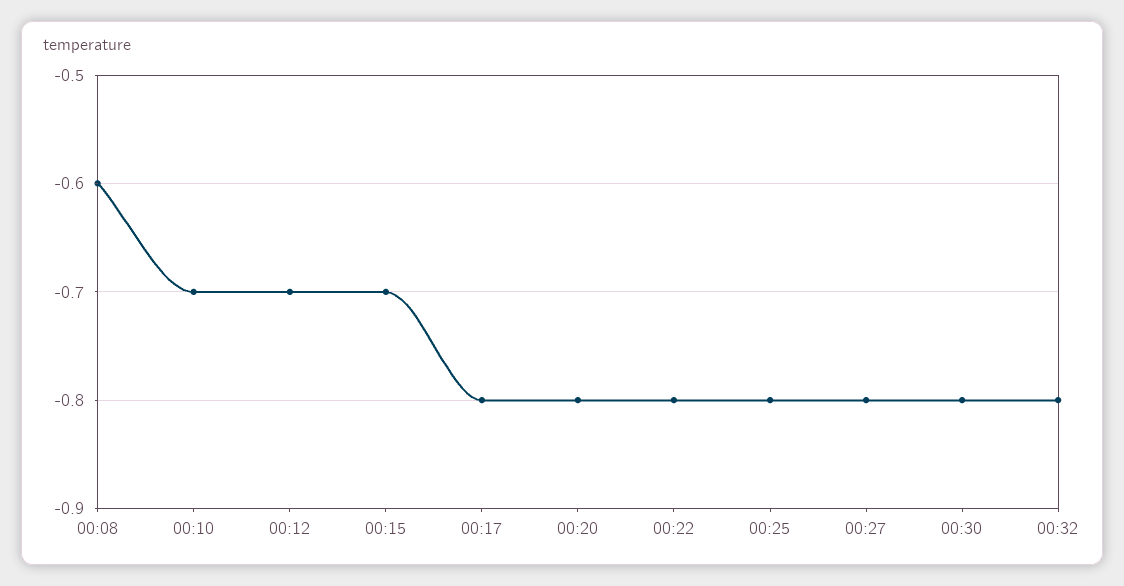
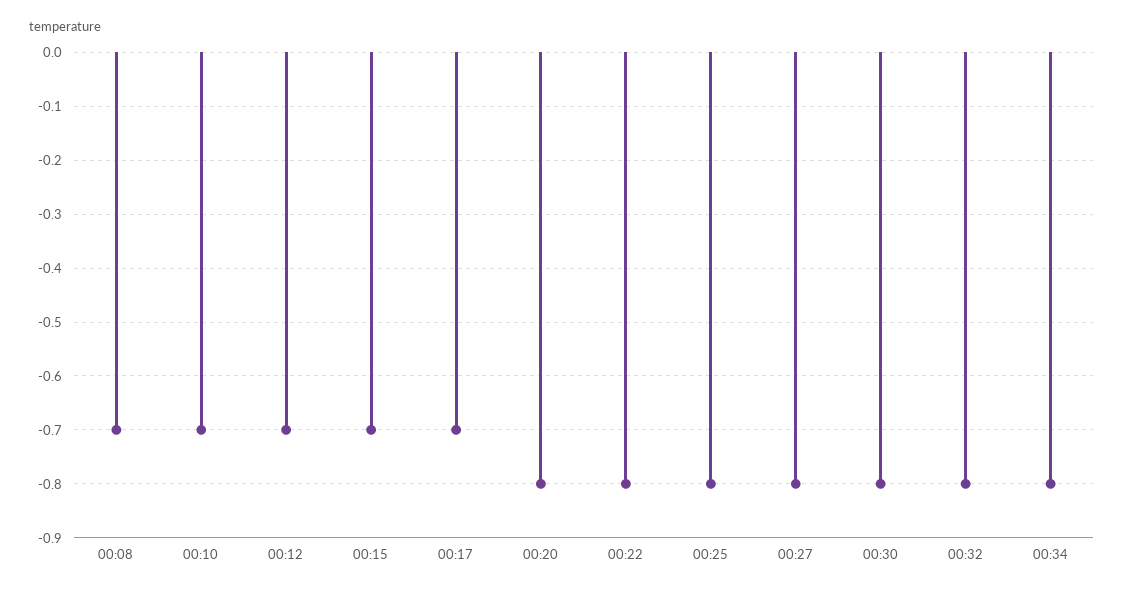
00:08: -0.6 -> -0.7
00:17: -0.8 -> -0.7
00:34: none -> -0.8

